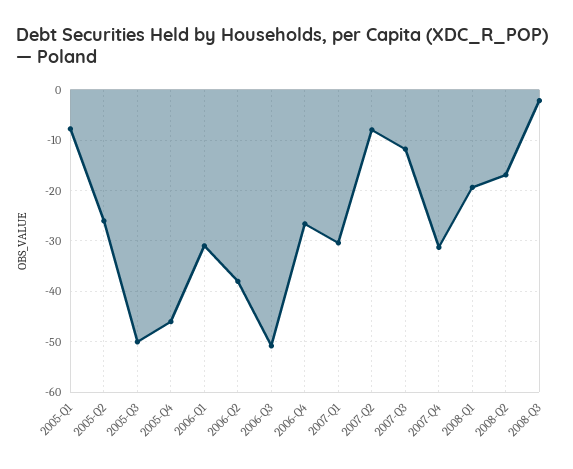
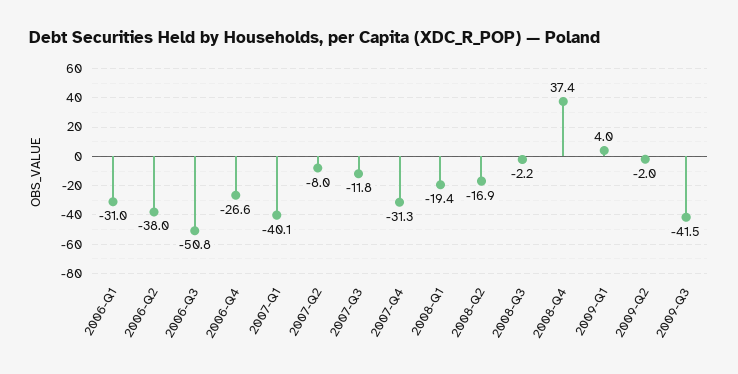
2005-Q1: -8 -> none
2005-Q2: -26 -> none
2005-Q3: -50 -> none
2005-Q4: -46 -> none
2007-Q1: -30 -> -40.1
2008-Q4: none -> 37.4
2009-Q1: none -> 4
2009-Q2: none -> -2
2009-Q3: none -> -41.5

